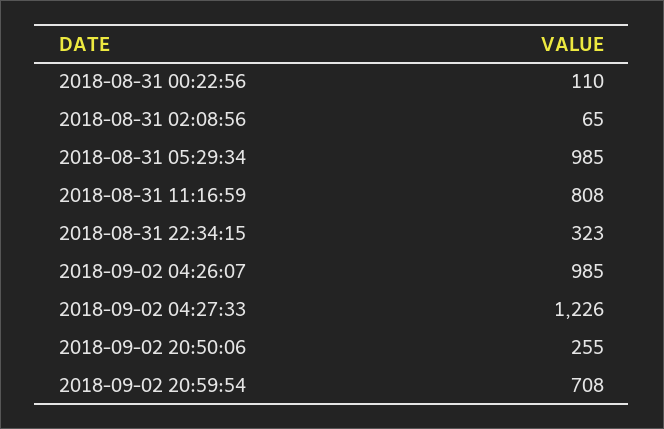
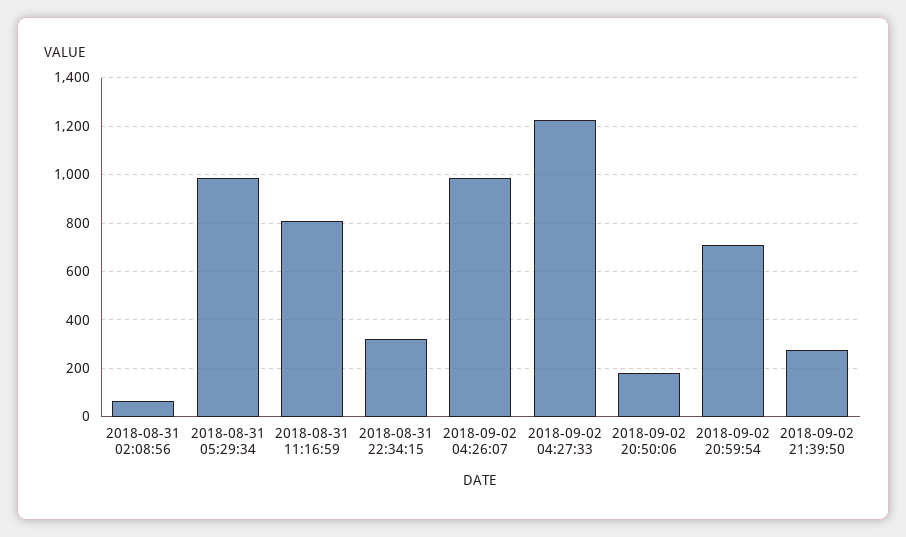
2018-08-31 00:22:56: 110 -> none
2018-09-02 20:50:06: 255 -> 175
2018-09-02 21:39:50: none -> 275

